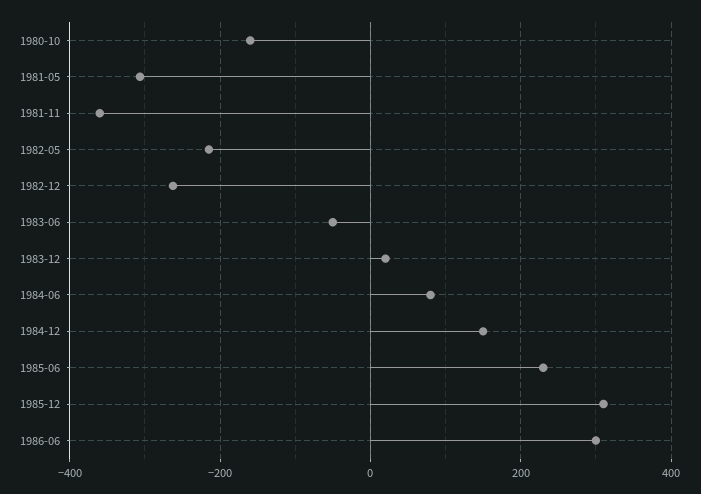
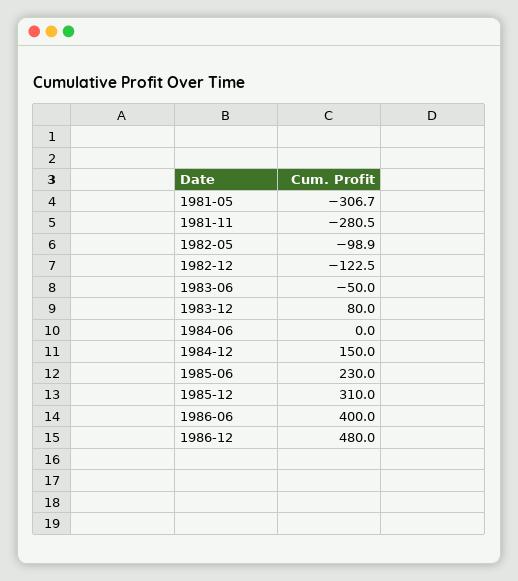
1980-10: -160 -> none
1981-11: -360 -> -280.5
1982-05: -220 -> -98.9
1982-12: -260 -> -122.5
1983-12: 20 -> 80
1984-06: 80 -> 0
1986-06: 300 -> 400
1986-12: none -> 480

